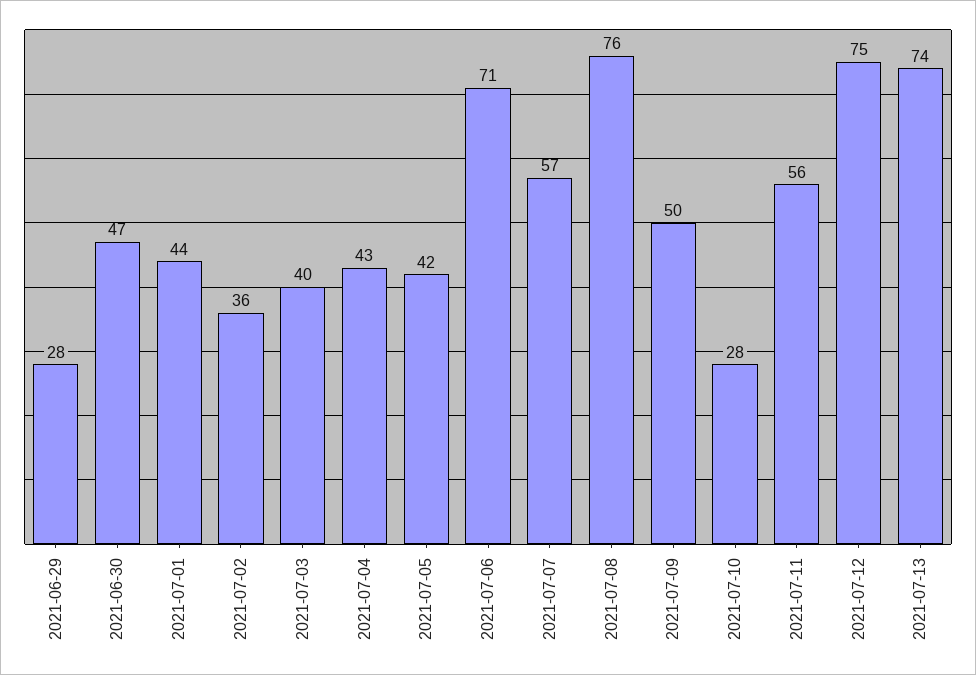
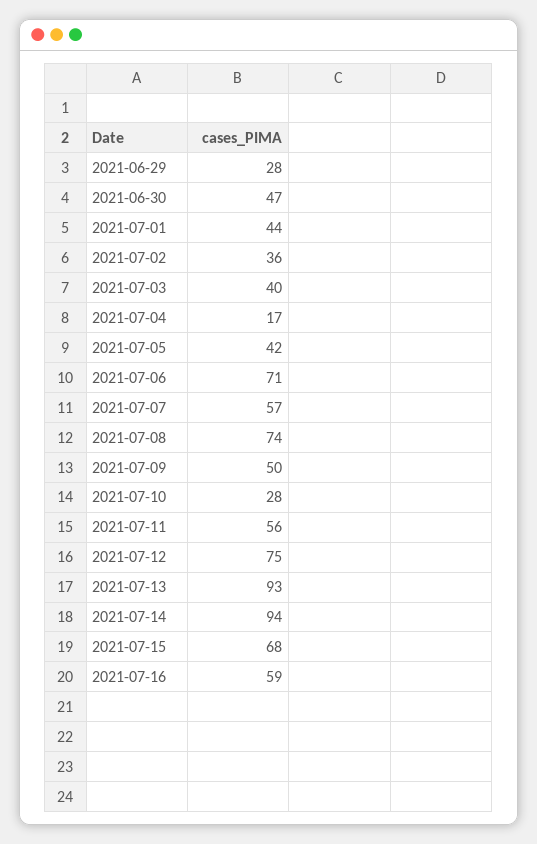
2021-07-04: 43 -> 17
2021-07-08: 76 -> 74
2021-07-13: 74 -> 93
2021-07-14: none -> 94
2021-07-15: none -> 68
2021-07-16: none -> 59

